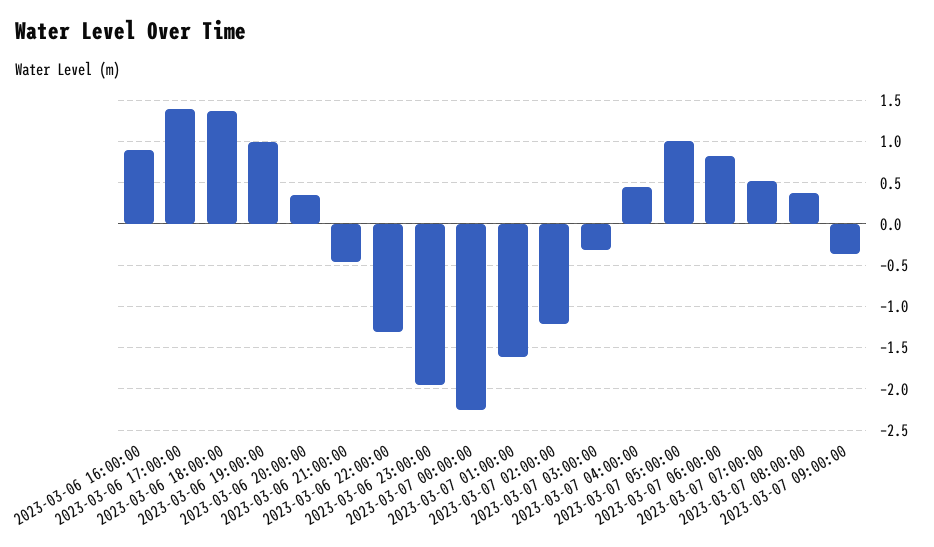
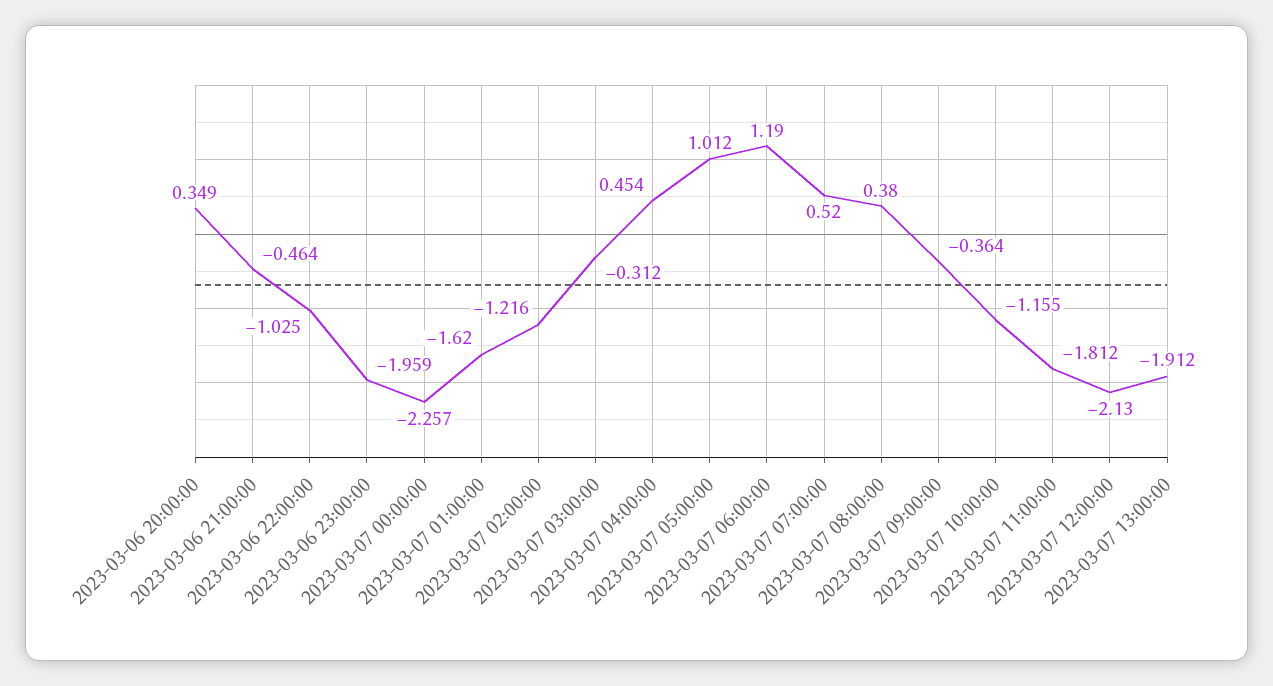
2023-03-06 16:00:00: 0.9 -> none
2023-03-06 17:00:00: 1.4 -> none
2023-03-06 18:00:00: 1.4 -> none
2023-03-06 19:00:00: 1 -> none
2023-03-06 22:00:00: -1.3 -> -1.025
2023-03-07 06:00:00: 0.8 -> 1.19
2023-03-07 10:00:00: none -> -1.155
2023-03-07 11:00:00: none -> -1.812
2023-03-07 12:00:00: none -> -2.13
2023-03-07 13:00:00: none -> -1.912

